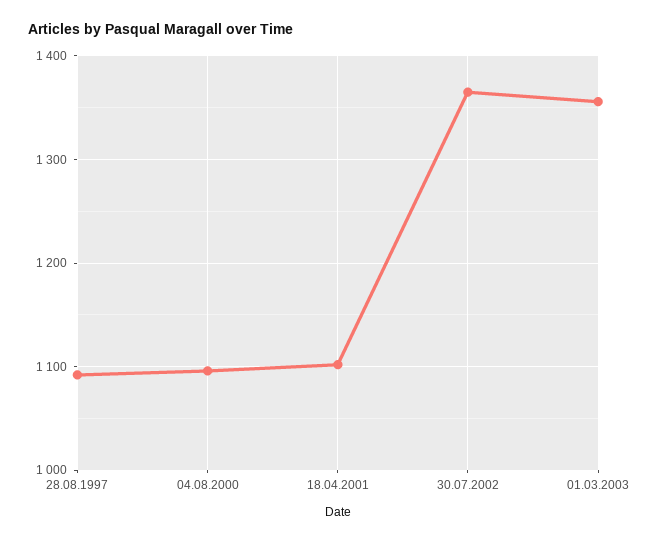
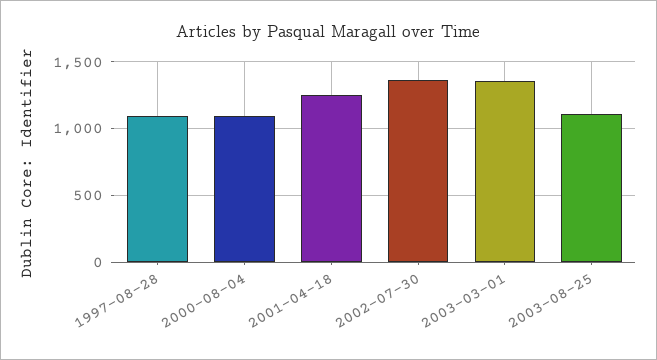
18.04.2001: 1100 -> 1250
2003-08-25: none -> 1100

